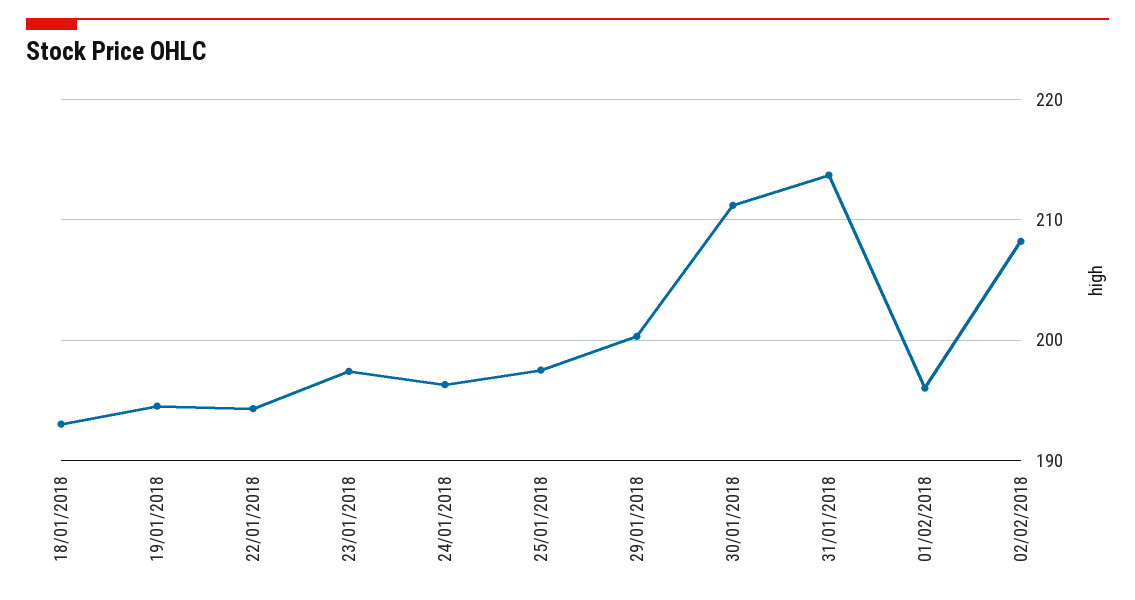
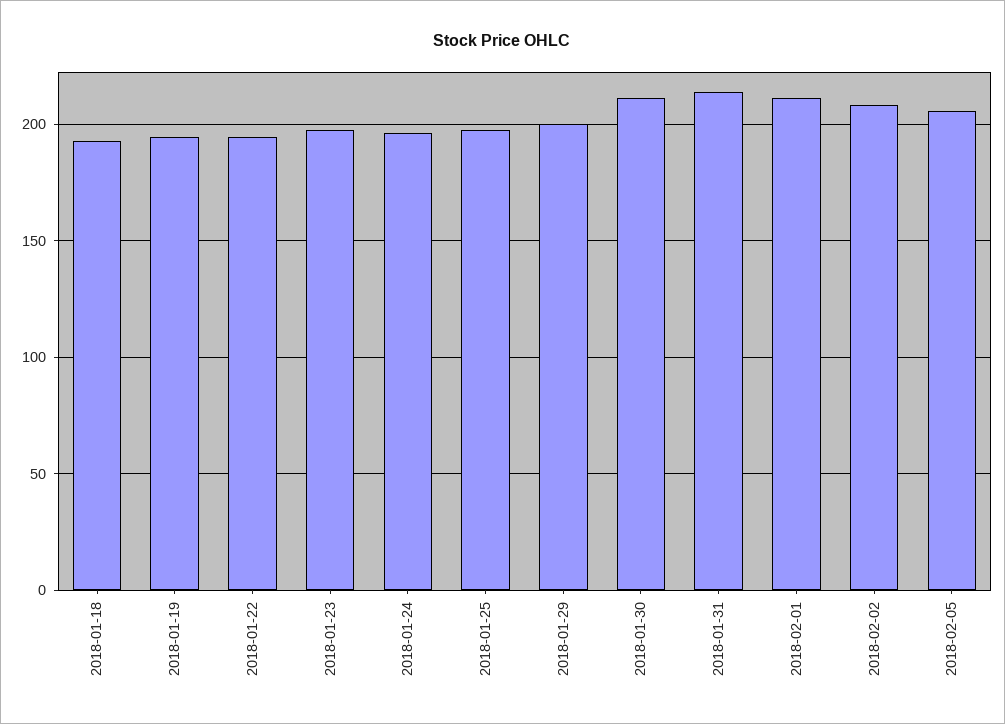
01/02/2018: 196 -> 210
2018-02-05: none -> 205

